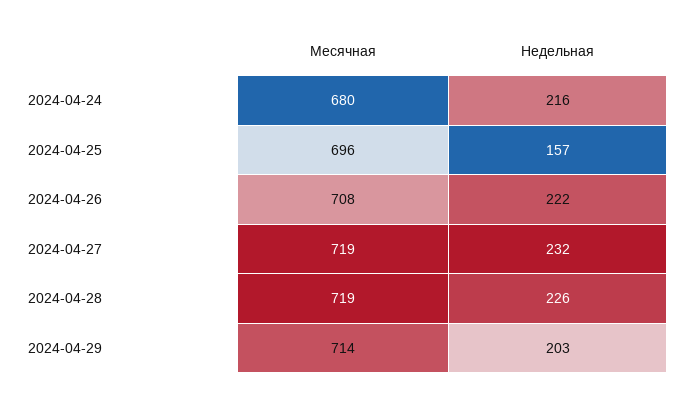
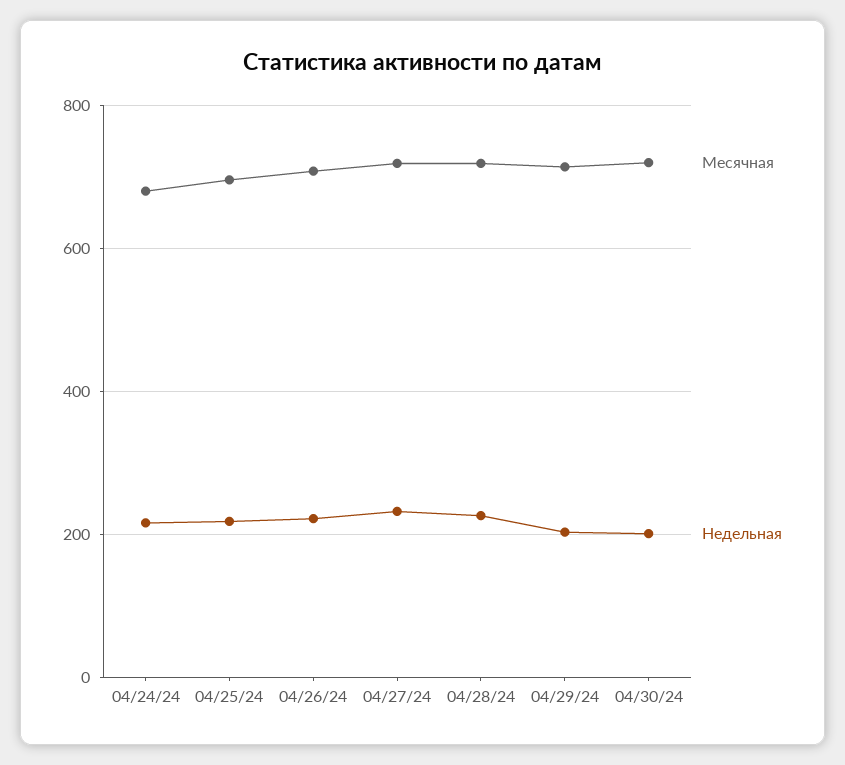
Недельная, 2024-04-25: 157 -> 220
Месячная, 04/30/24: none -> 720
Недельная, 04/30/24: none -> 200

